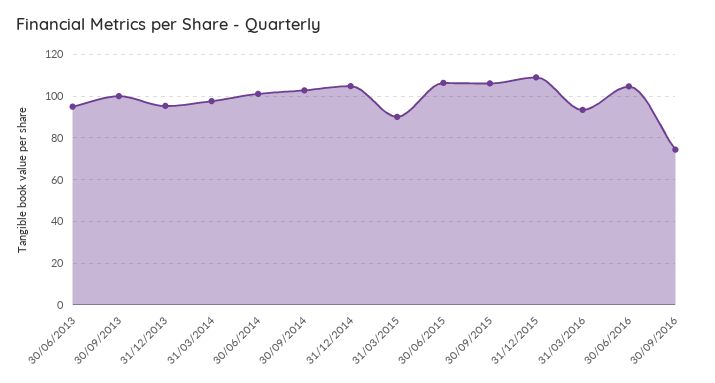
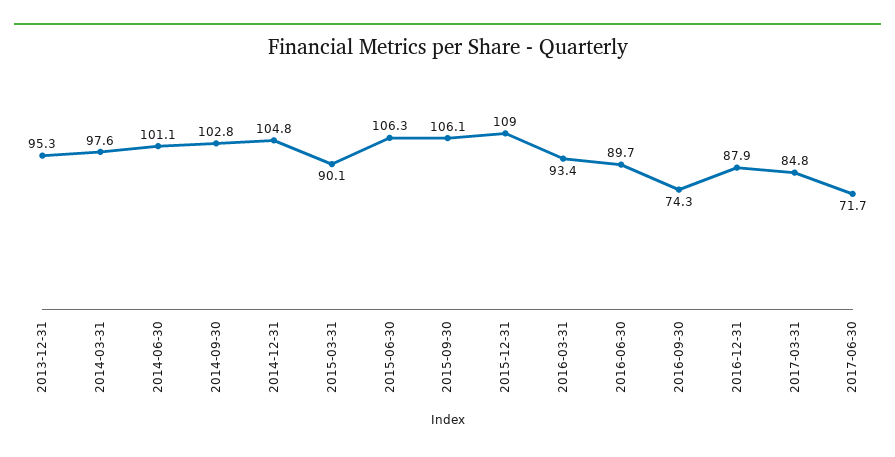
30/06/2013: 95 -> none
30/09/2013: 100 -> none
30/06/2016: 105 -> 89.7
2016-12-31: none -> 87.9
2017-03-31: none -> 84.8
2017-06-30: none -> 71.7

